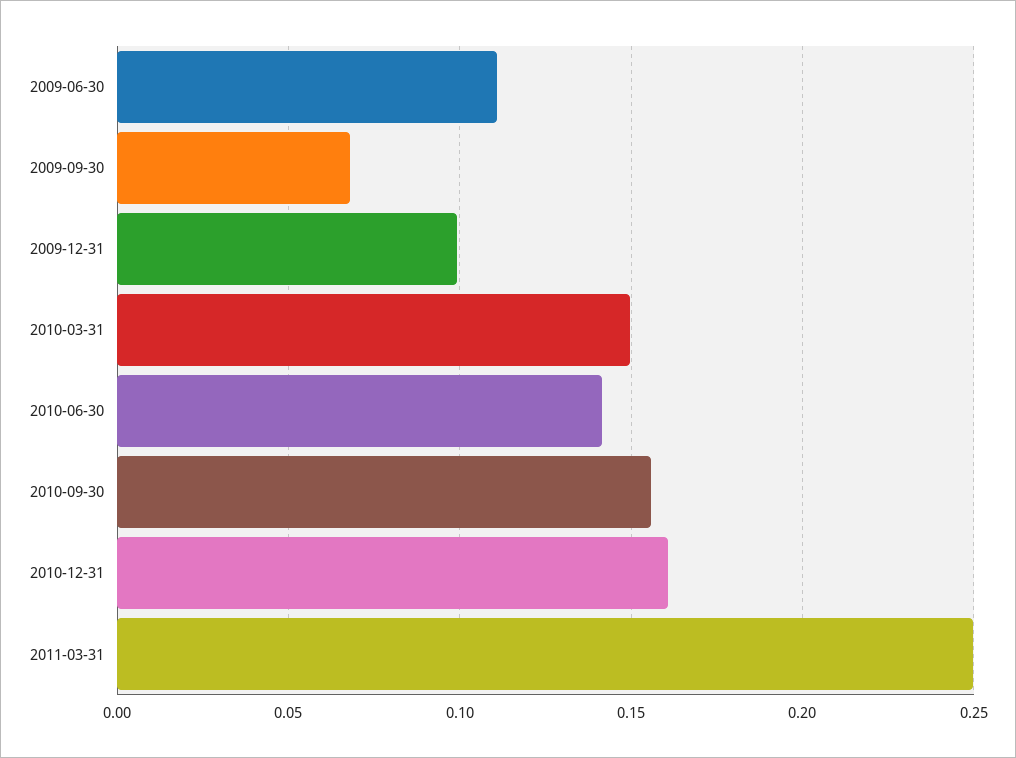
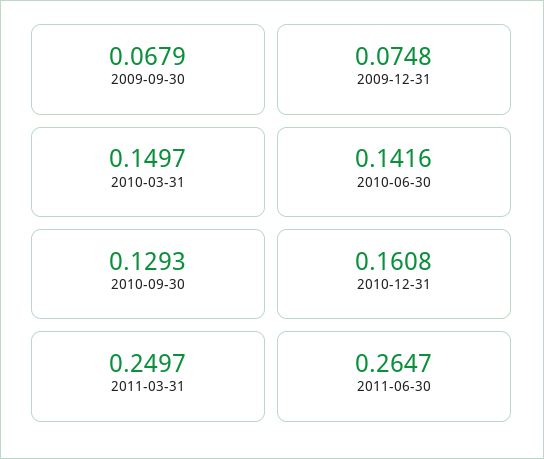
2009-06-30: 0.11 -> none
2009-12-31: 0.1 -> 0.0748
2010-09-30: 0.155 -> 0.1293
2011-06-30: none -> 0.2647

